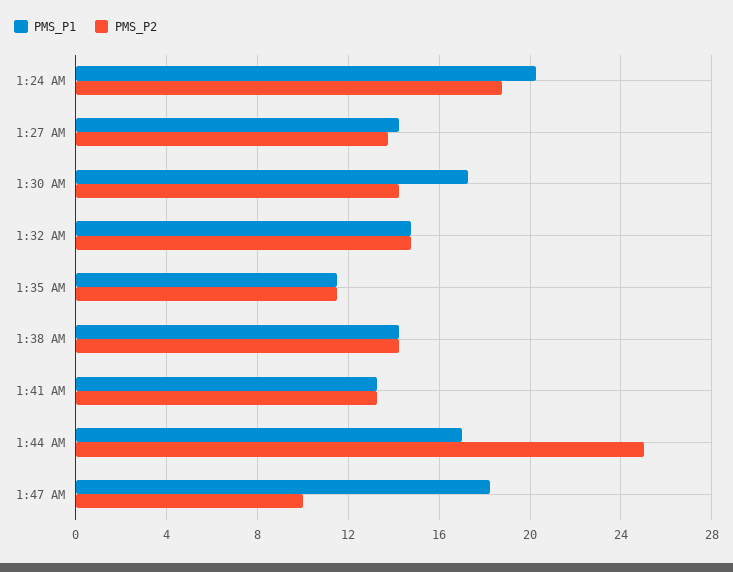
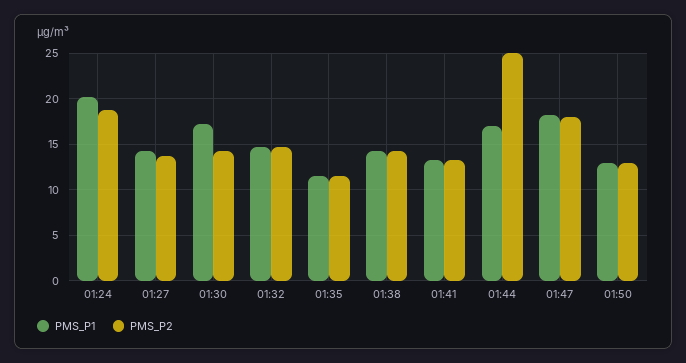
PMS_P2, 1:47 AM: 10 -> 18
PMS_P1, 01:50: none -> 13
PMS_P2, 01:50: none -> 13

